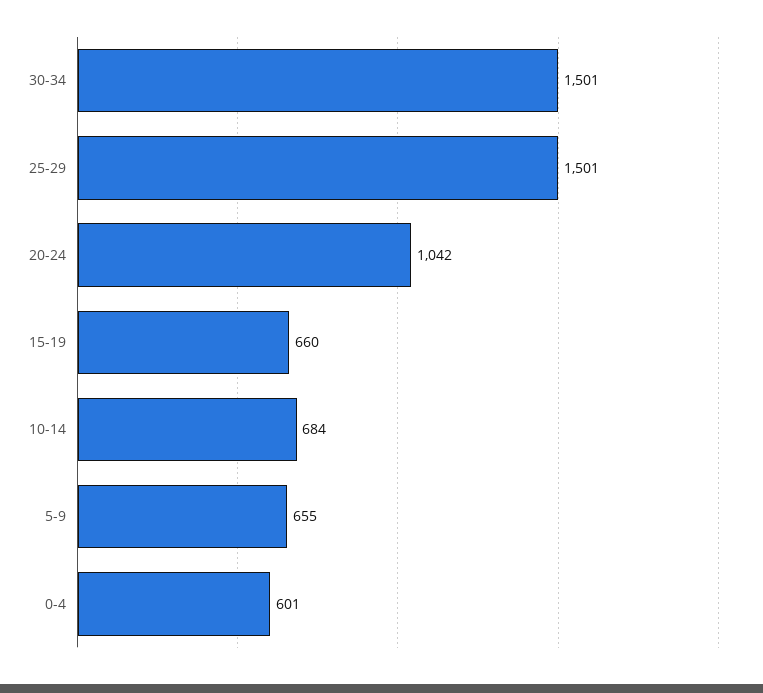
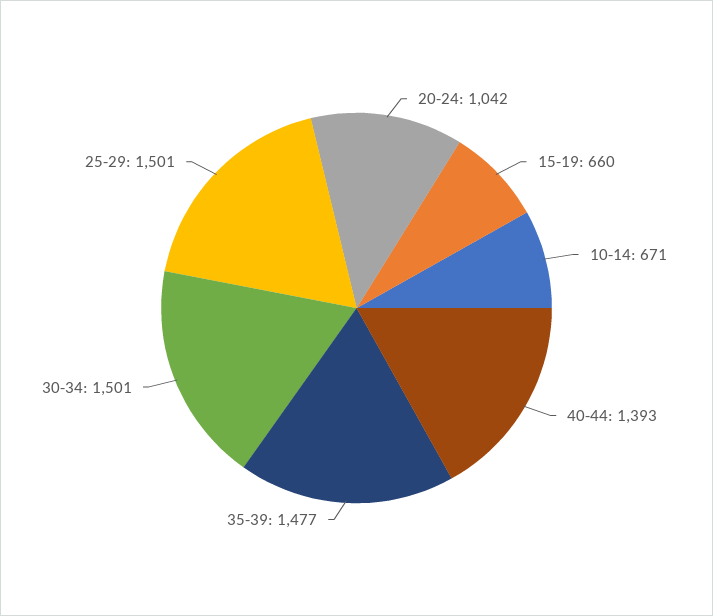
10-14: 684 -> 671
5-9: 655 -> none
0-4: 601 -> none
40-44: none -> 1393
35-39: none -> 1477

